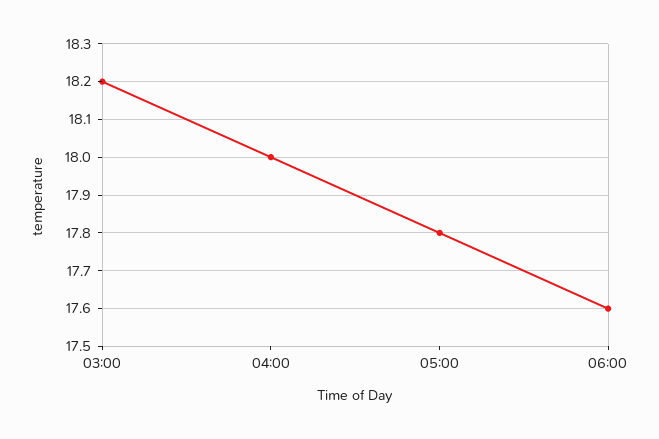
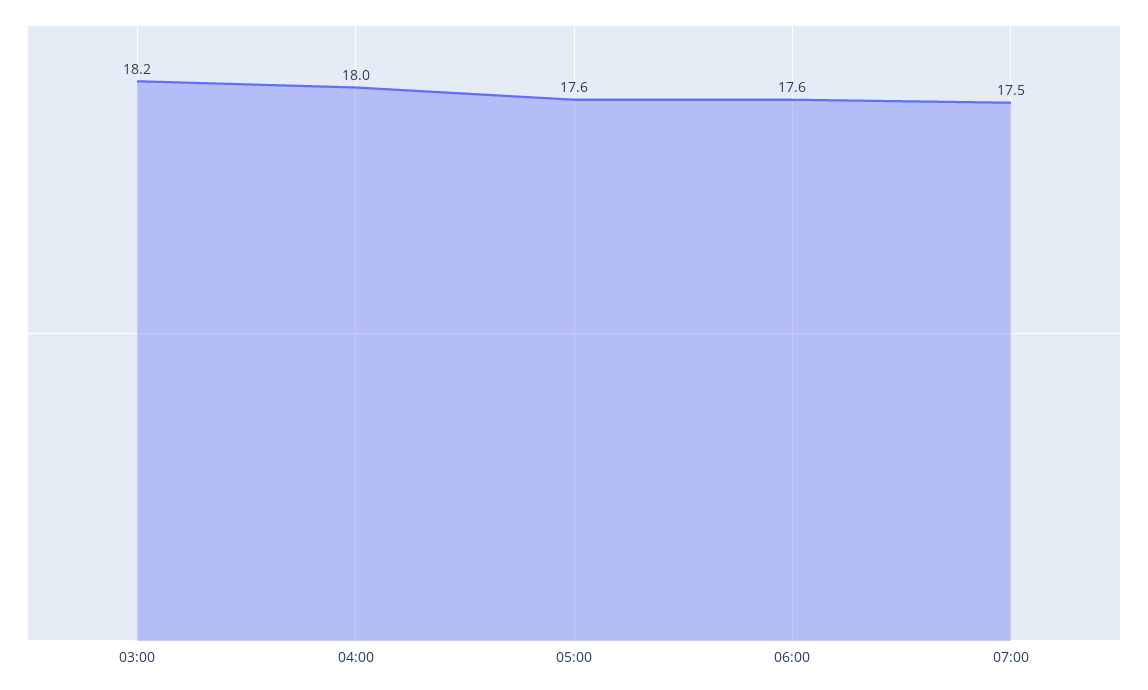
05:00: 17.8 -> 17.6
07:00: none -> 17.5

